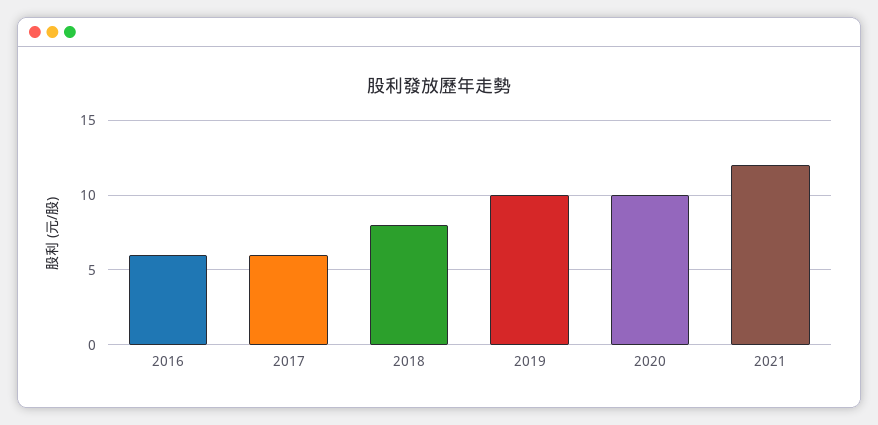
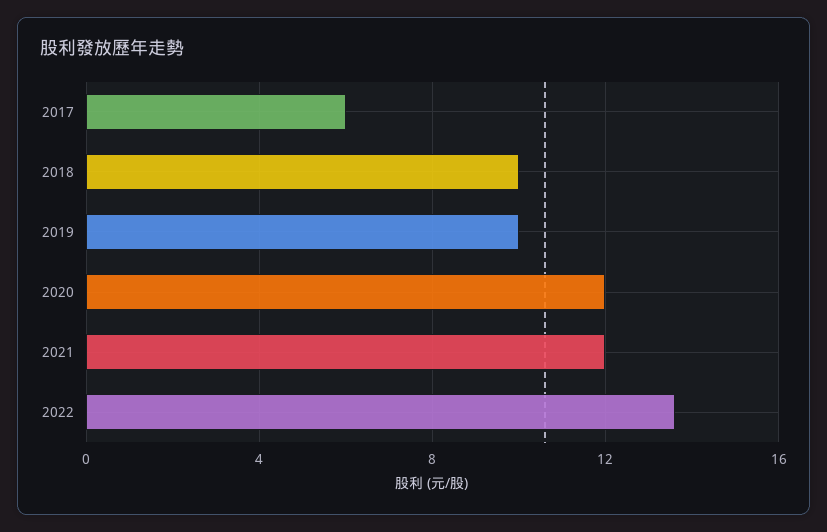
2016: 6 -> none
2018: 8 -> 10
2020: 10 -> 12
2022: none -> 13.5

